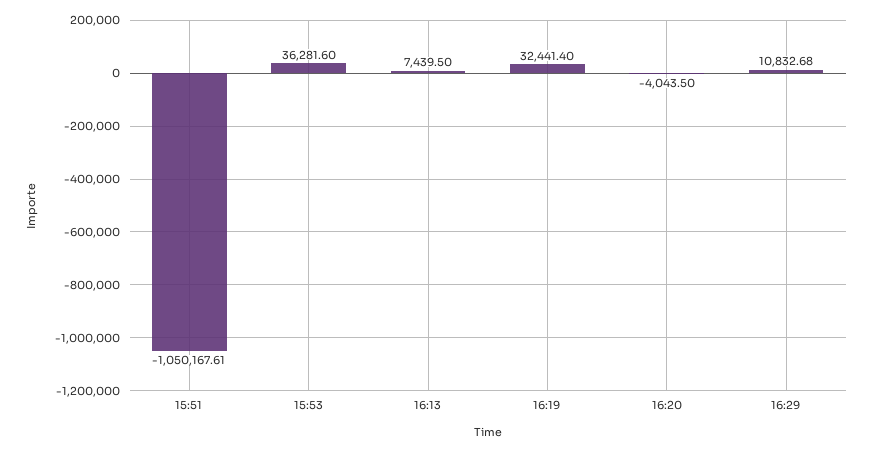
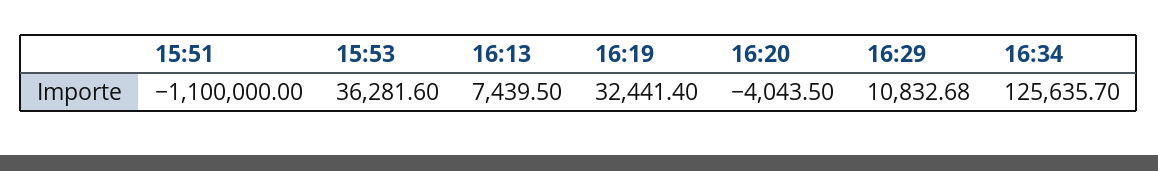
15:51: -1050167.61 -> -1100000
16:34: none -> 125635.7

